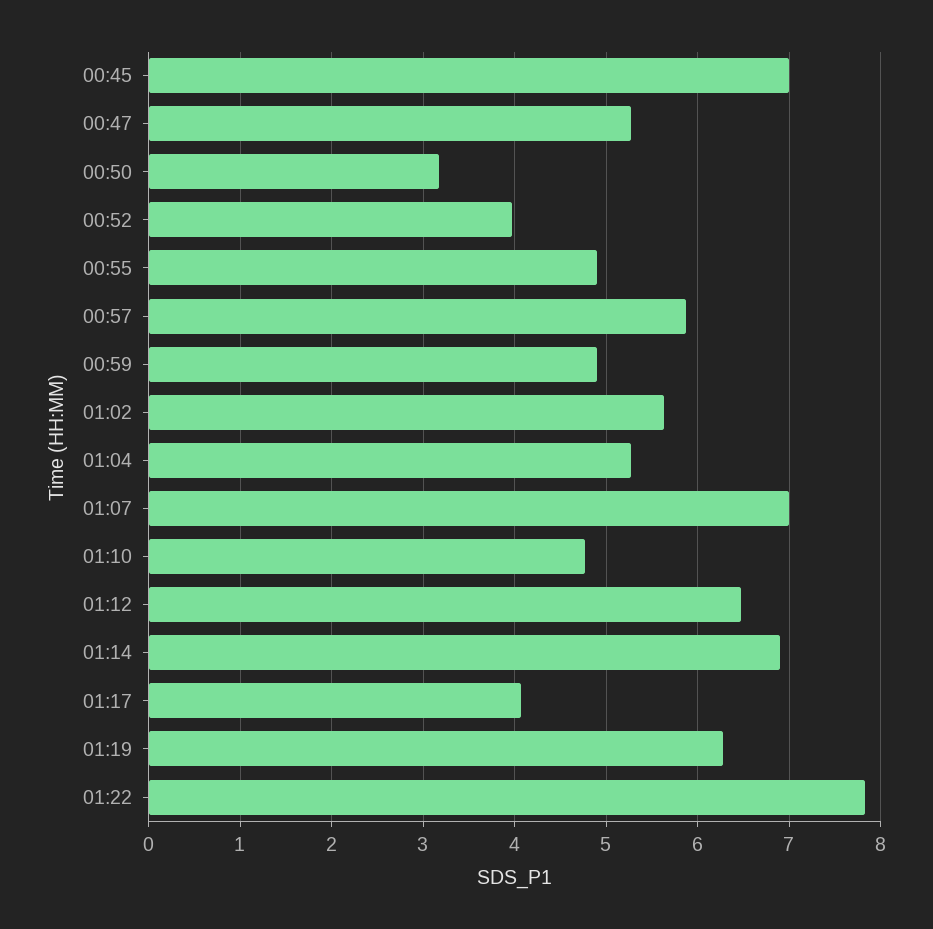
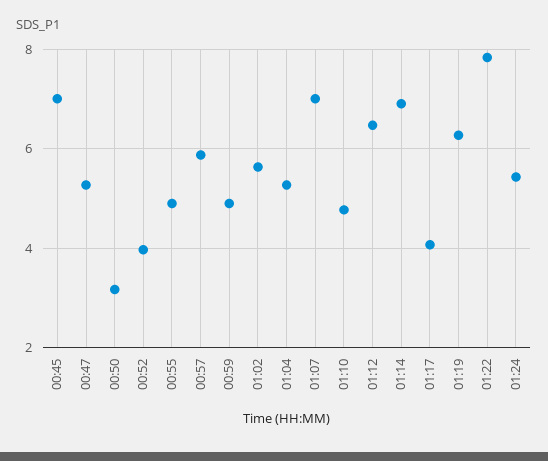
01:24: none -> 5.4

